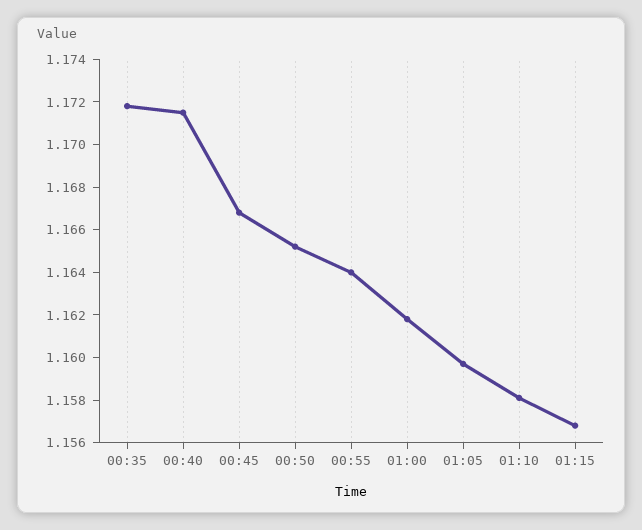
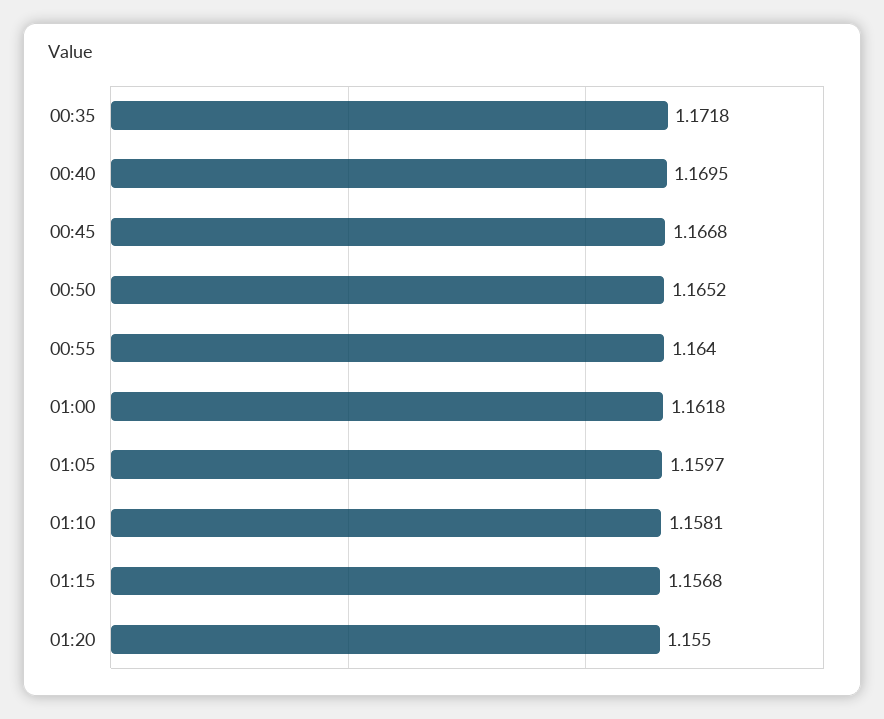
00:40: 1.1715 -> 1.1695
01:20: none -> 1.155

